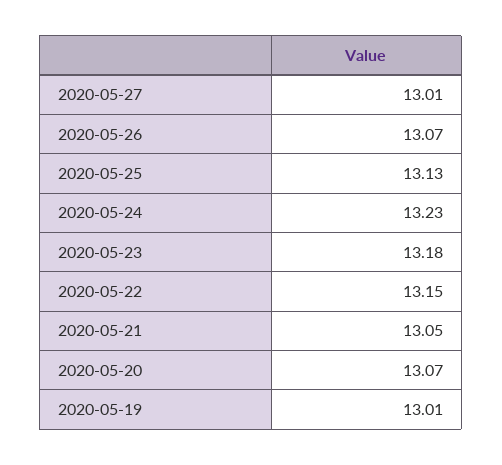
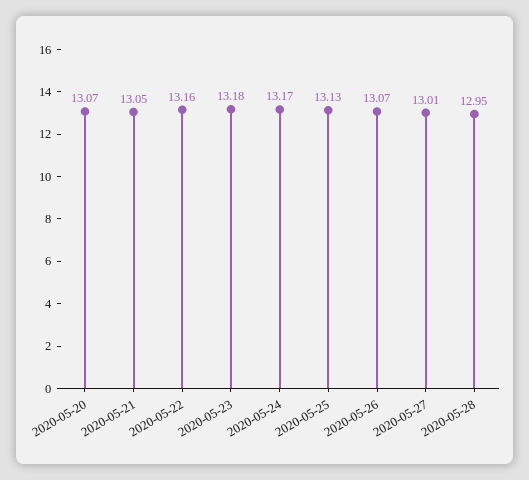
2020-05-24: 13.23 -> 13.17
2020-05-22: 13.15 -> 13.16
2020-05-19: 13.01 -> none
2020-05-28: none -> 12.95

